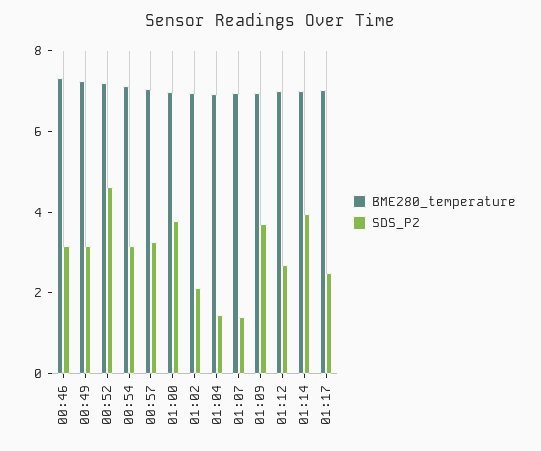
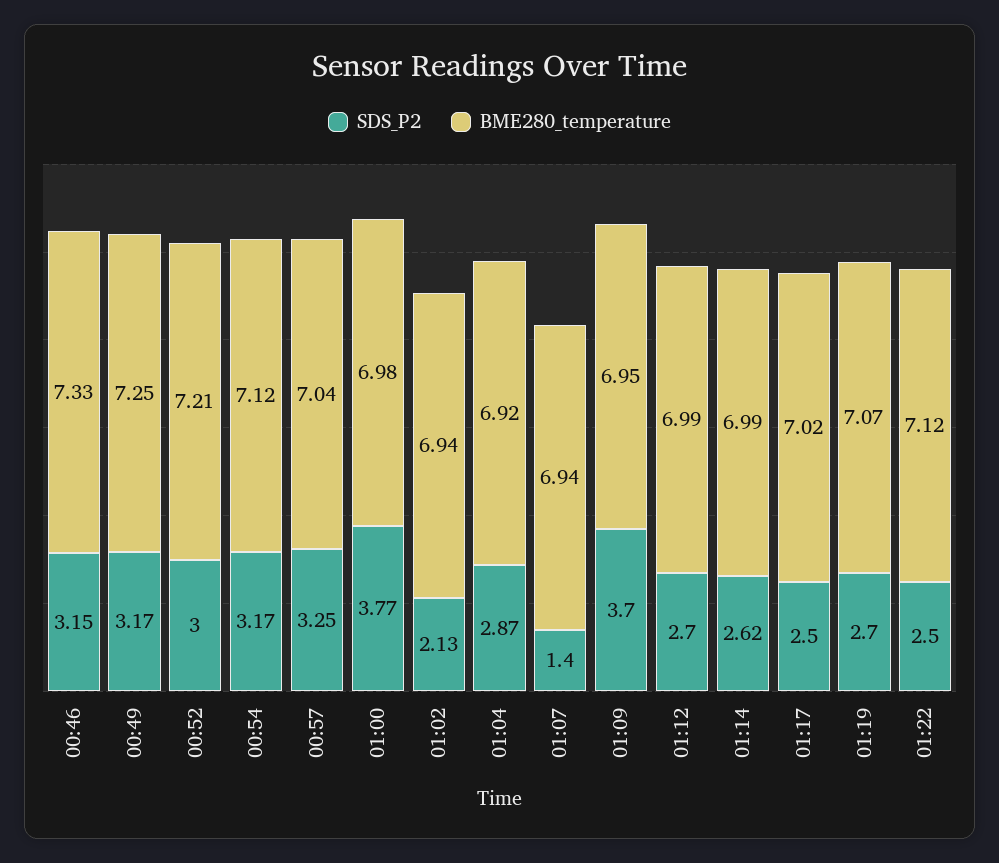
SDS_P2, 00:52: 4.5 -> 3
SDS_P2, 01:04: 1.5 -> 2.87
SDS_P2, 01:14: 4 -> 2.62
SDS_P2, 01:19: none -> 2.7
BME280_temperature, 01:19: none -> 7.07
SDS_P2, 01:22: none -> 2.5
BME280_temperature, 01:22: none -> 7.12

